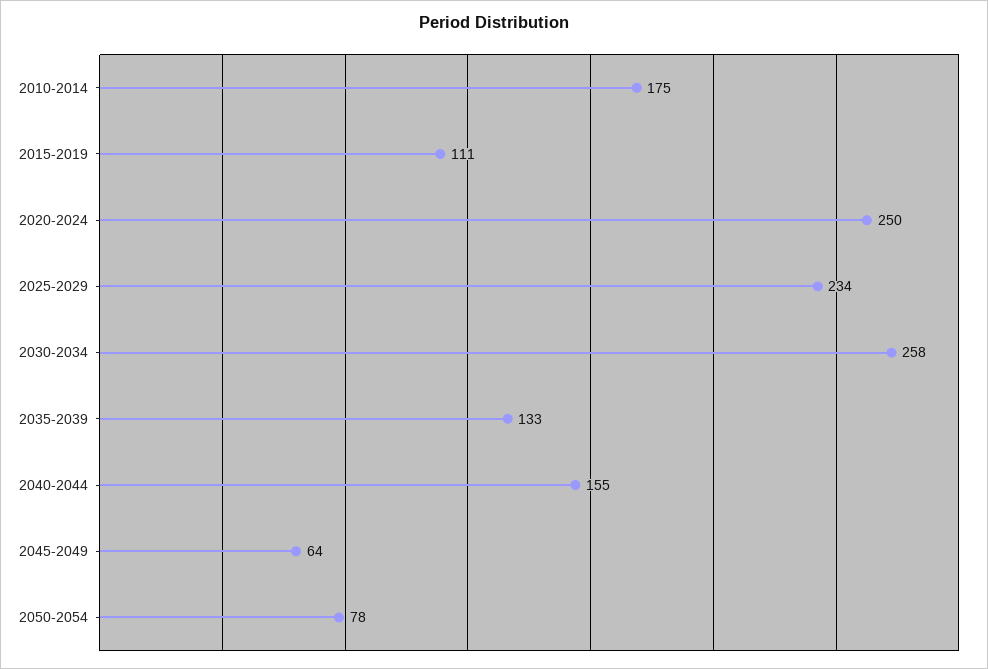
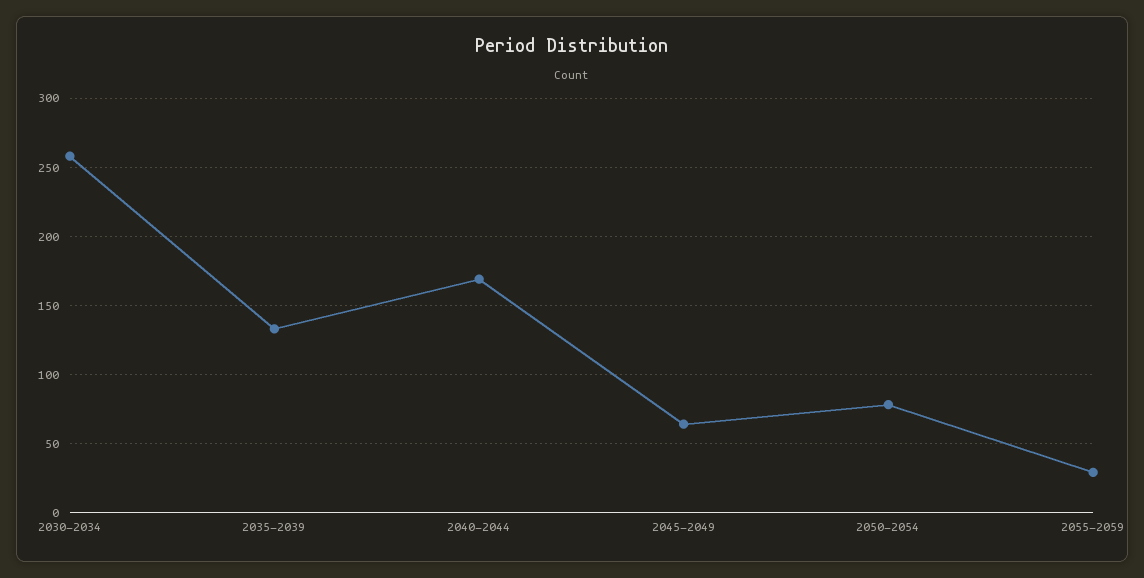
2010-2014: 175 -> none
2015-2019: 111 -> none
2020-2024: 250 -> none
2025-2029: 234 -> none
2040-2044: 155 -> 170
2055-2059: none -> 30

